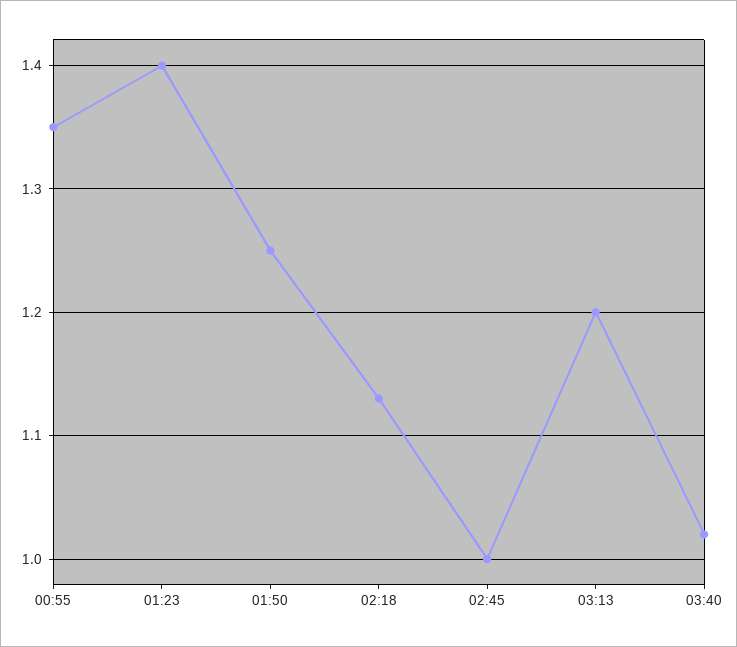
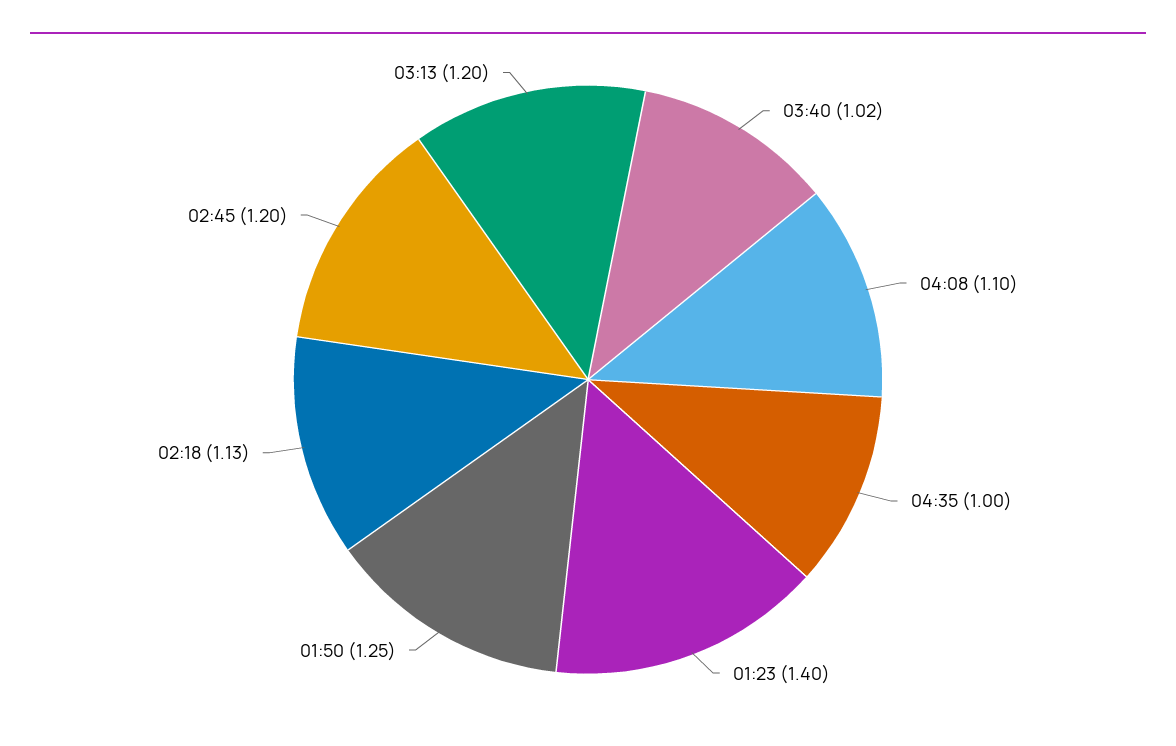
00:55: 1.35 -> none
02:45: 1 -> 1.2
04:08: none -> 1.1
04:35: none -> 1

